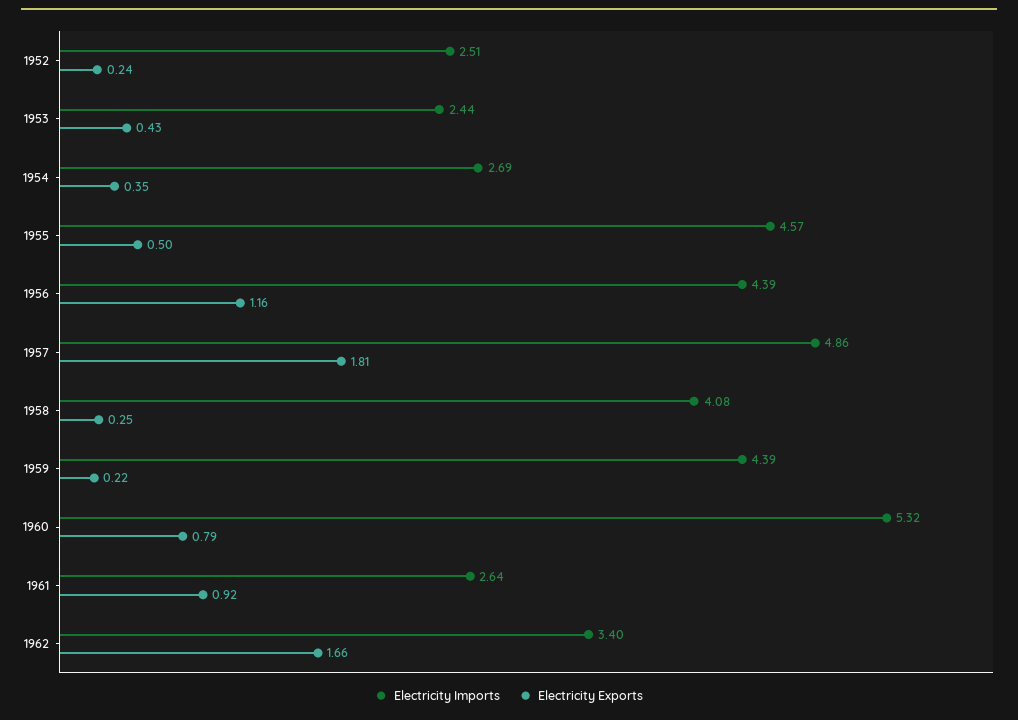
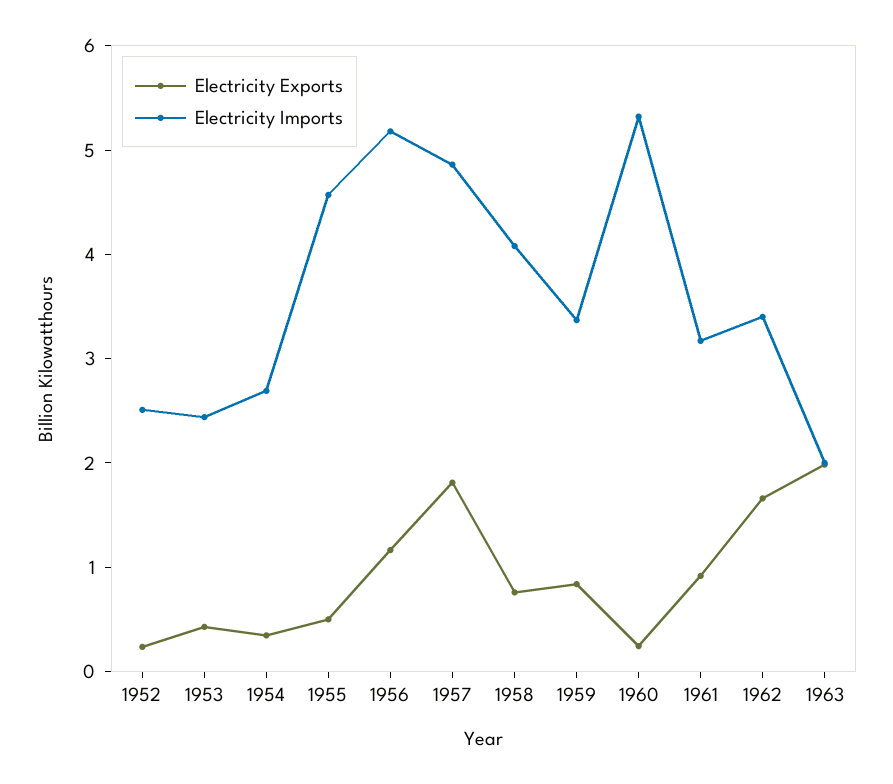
Electricity Imports, 1956: 4.39 -> 5.2
Electricity Exports, 1958: 0.25 -> 0.8
Electricity Imports, 1959: 4.39 -> 3.4
Electricity Exports, 1959: 0.22 -> 0.8
Electricity Exports, 1960: 0.79 -> 0.2
Electricity Imports, 1961: 2.64 -> 3.2
Electricity Exports, 1963: none -> 2
Electricity Imports, 1963: none -> 2

